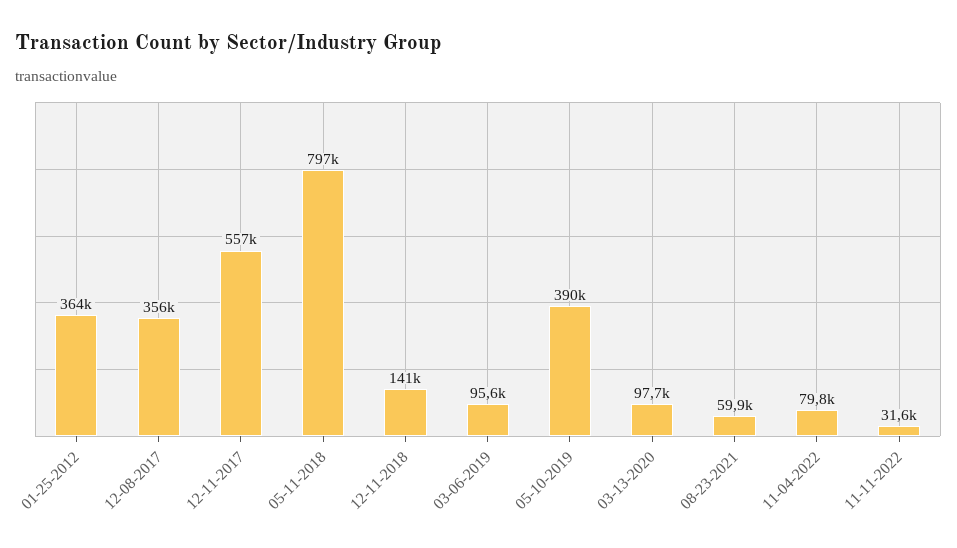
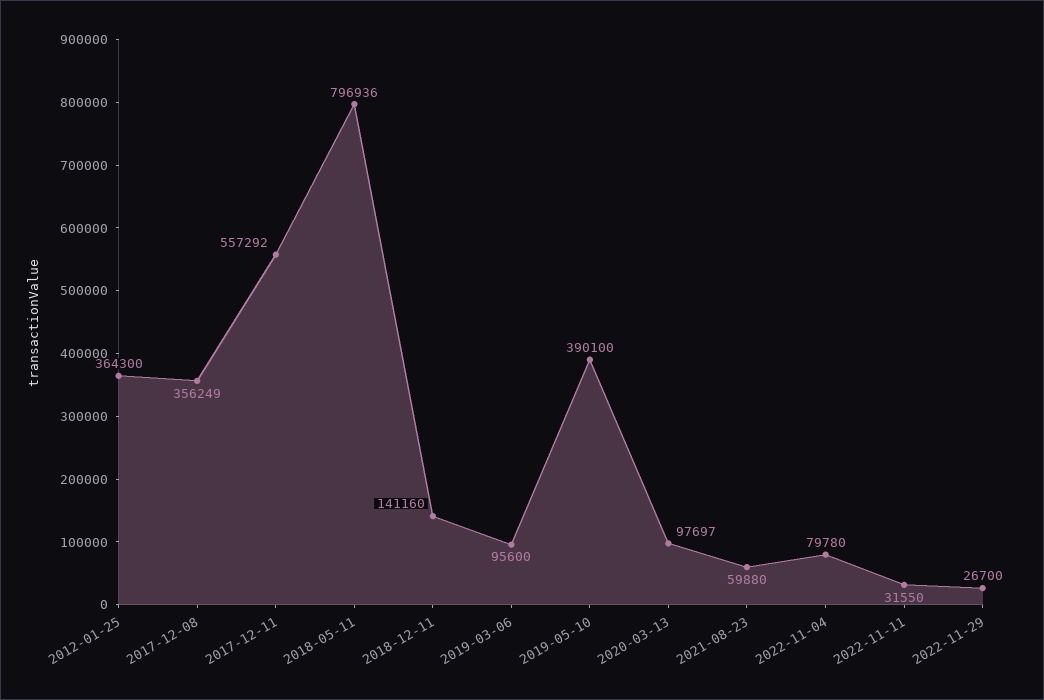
2022-11-29: none -> 26700

